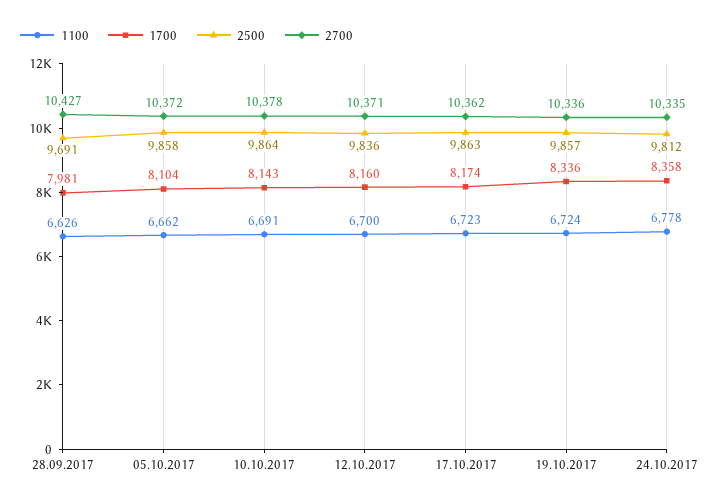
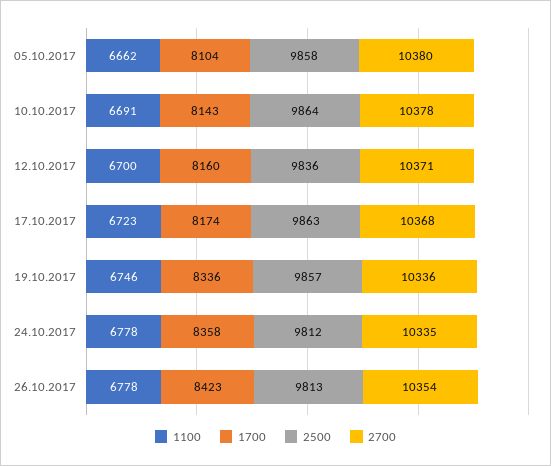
1100, 28.09.2017: 6626 -> none
1700, 28.09.2017: 7981 -> none
2500, 28.09.2017: 9691 -> none
2700, 28.09.2017: 10427 -> none
2700, 05.10.2017: 10372 -> 10380
2700, 17.10.2017: 10362 -> 10368
1100, 19.10.2017: 6724 -> 6746
1100, 26.10.2017: none -> 6778
1700, 26.10.2017: none -> 8423
2500, 26.10.2017: none -> 9813
2700, 26.10.2017: none -> 10354

